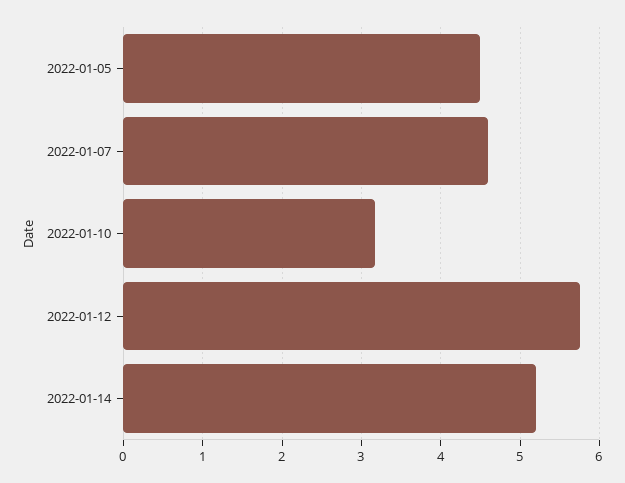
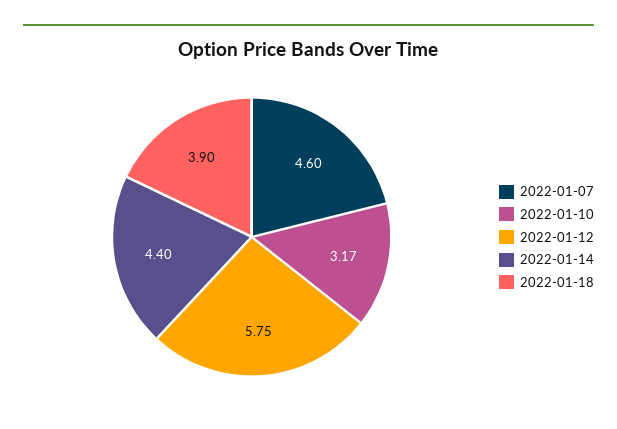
2022-01-05: 4.5 -> none
2022-01-14: 5.2 -> 4.4
2022-01-18: none -> 3.9

